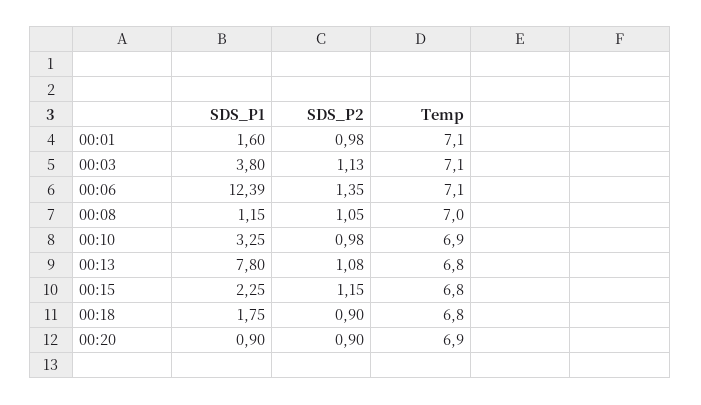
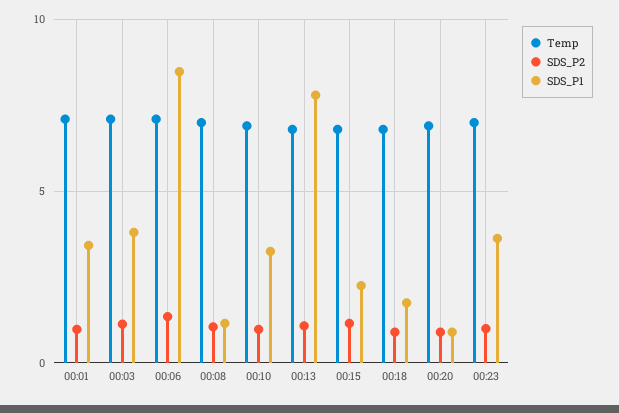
SDS_P1, 00:01: 1.6 -> 3.5
SDS_P1, 00:06: 12.39 -> 8.5
Temp, 00:23: none -> 7
SDS_P2, 00:23: none -> 1
SDS_P1, 00:23: none -> 3.5

